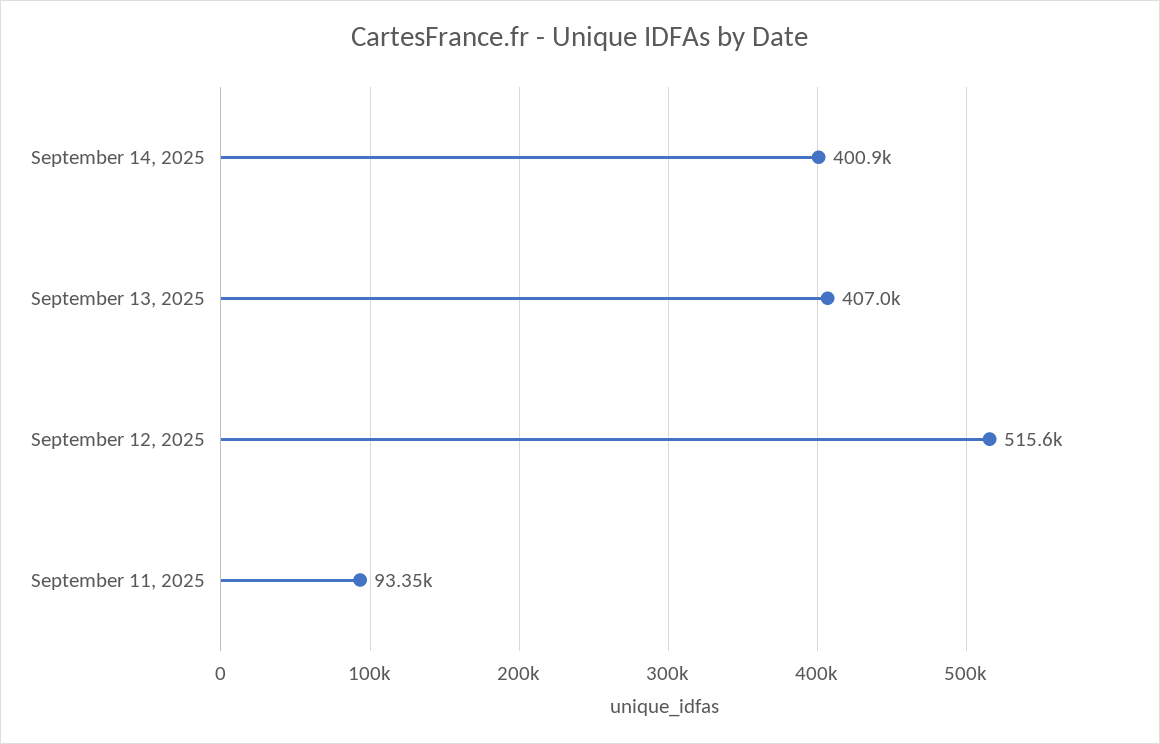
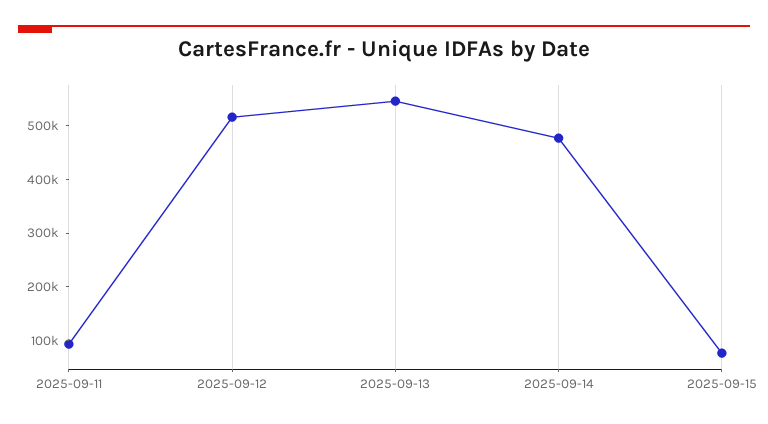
September 14, 2025: 400900 -> 480000
September 13, 2025: 407000 -> 540000
2025-09-15: none -> 80000

